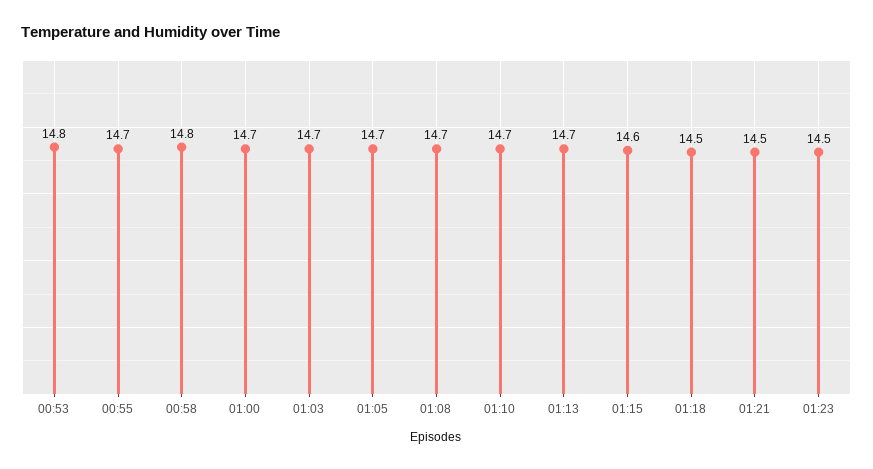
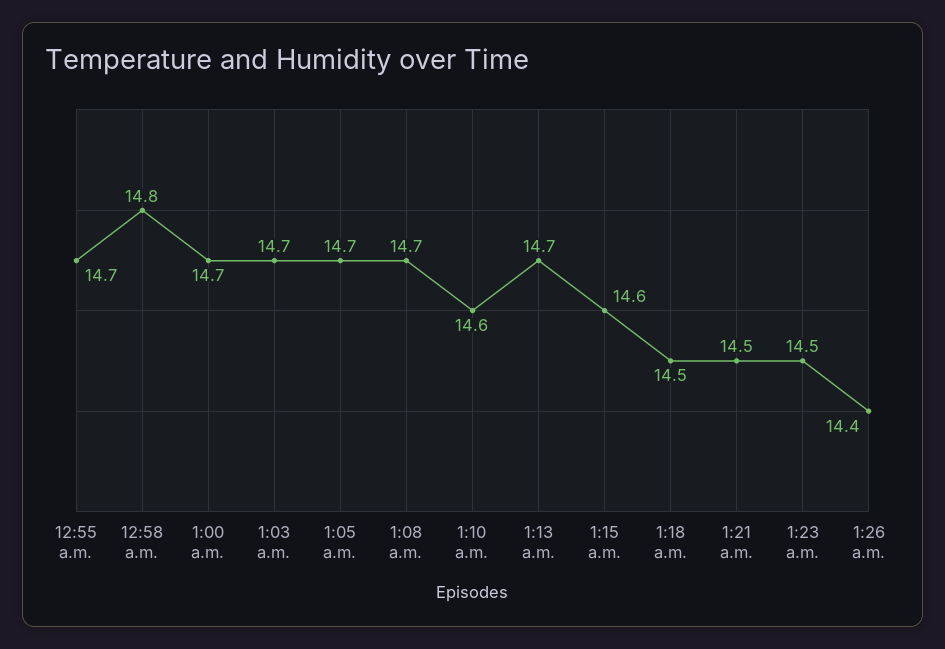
00:53: 14.8 -> none
01:10: 14.7 -> 14.6
1:26 a.m.: none -> 14.4

